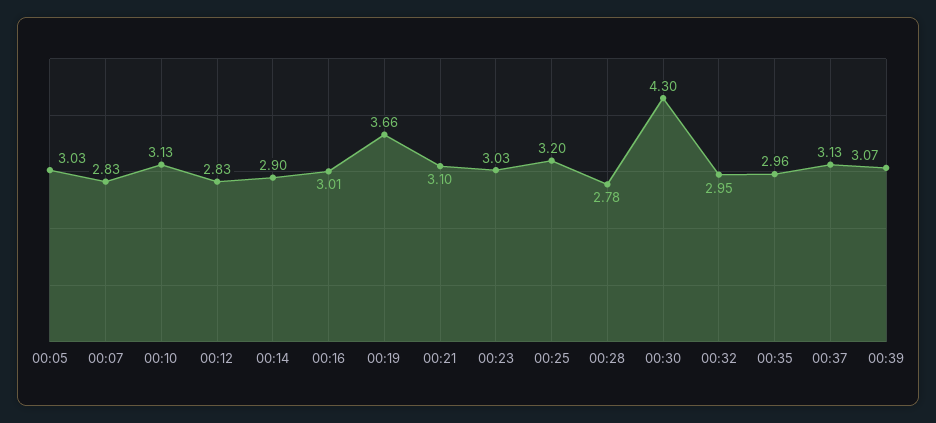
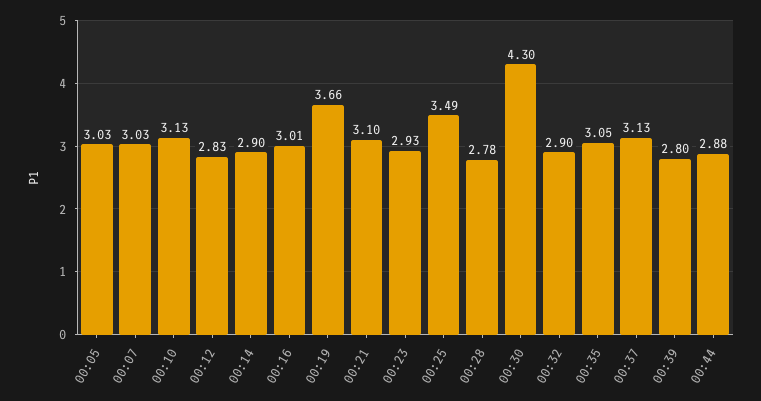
00:07: 2.83 -> 3.03
00:23: 3.03 -> 2.93
00:25: 3.2 -> 3.49
00:32: 2.95 -> 2.9
00:35: 2.96 -> 3.05
00:39: 3.07 -> 2.8
00:44: none -> 2.88

